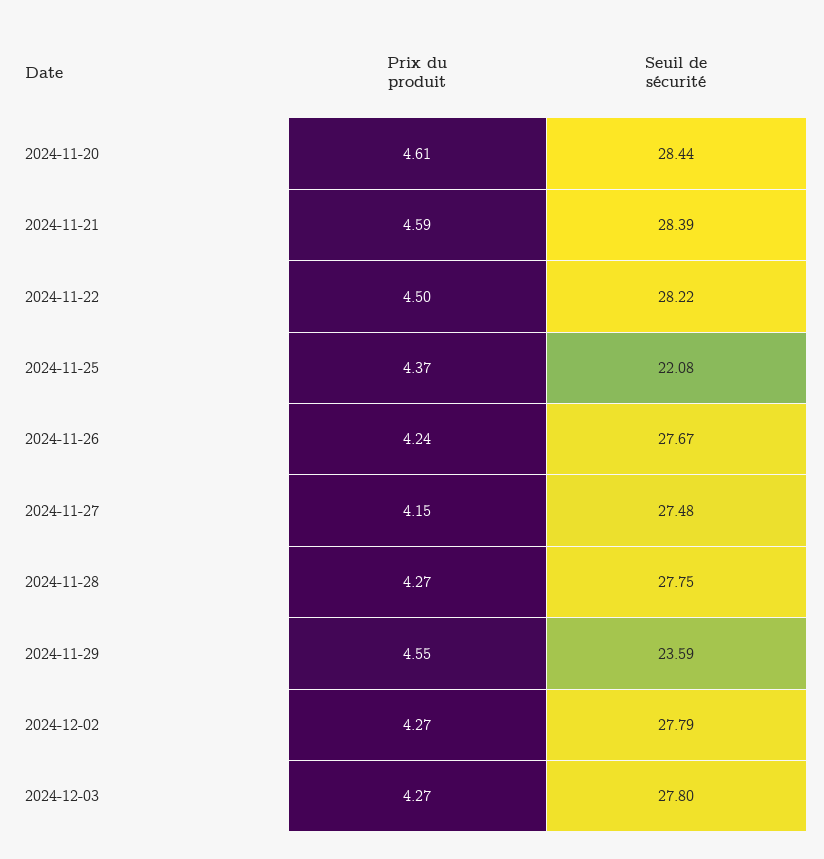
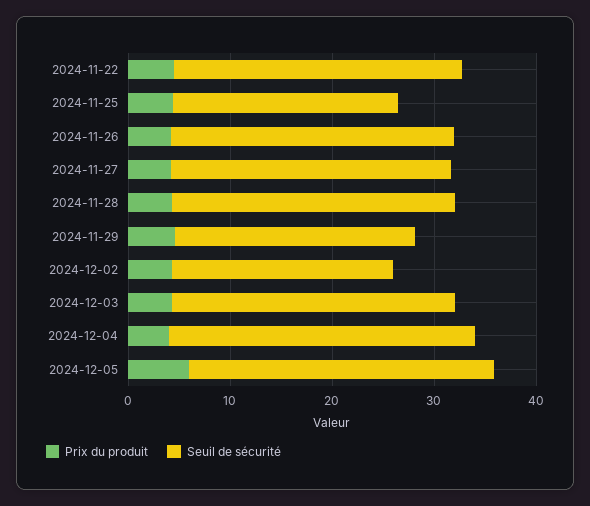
Prix du produit, 2024-11-20: 4.61 -> none
Seuil de sécurité, 2024-11-20: 28.44 -> none
Prix du produit, 2024-11-21: 4.59 -> none
Seuil de sécurité, 2024-11-21: 28.39 -> none
Seuil de sécurité, 2024-12-02: 27.79 -> 22
Prix du produit, 2024-12-04: none -> 4
Seuil de sécurité, 2024-12-04: none -> 30
Prix du produit, 2024-12-05: none -> 6
Seuil de sécurité, 2024-12-05: none -> 30

